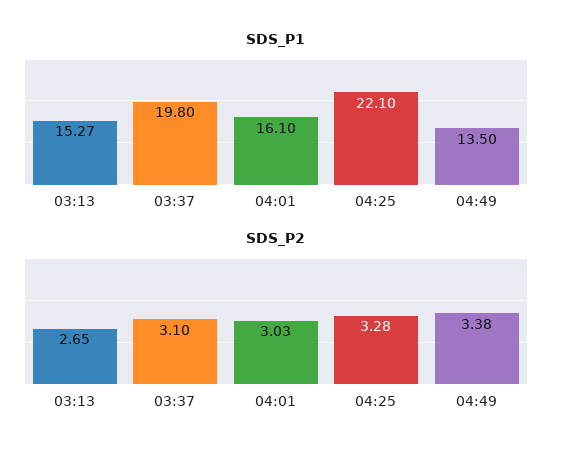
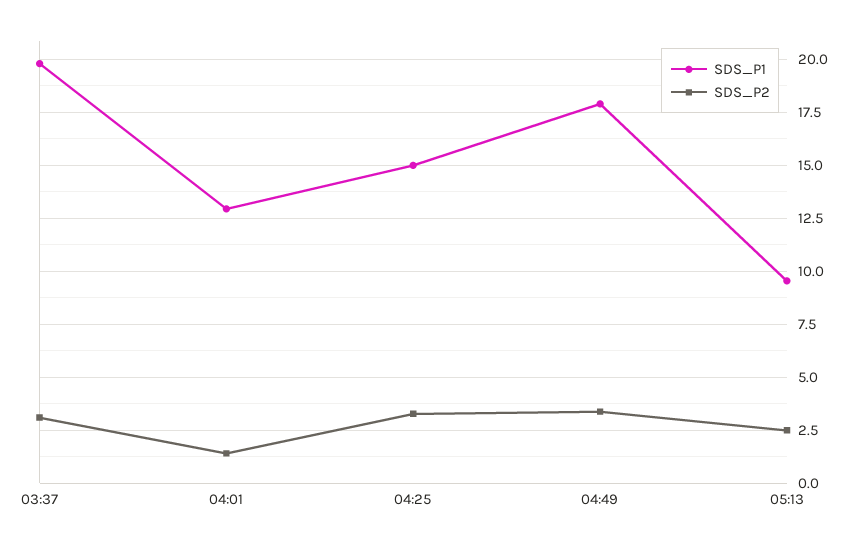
SDS_P1, 03:13: 15.27 -> none
SDS_P1, 04:01: 16.1 -> 13
SDS_P1, 04:25: 22.1 -> 15
SDS_P1, 04:49: 13.5 -> 18
SDS_P2, 03:13: 2.65 -> none
SDS_P2, 04:01: 3.03 -> 1.5
SDS_P1, 05:13: none -> 9.5
SDS_P2, 05:13: none -> 2.5

